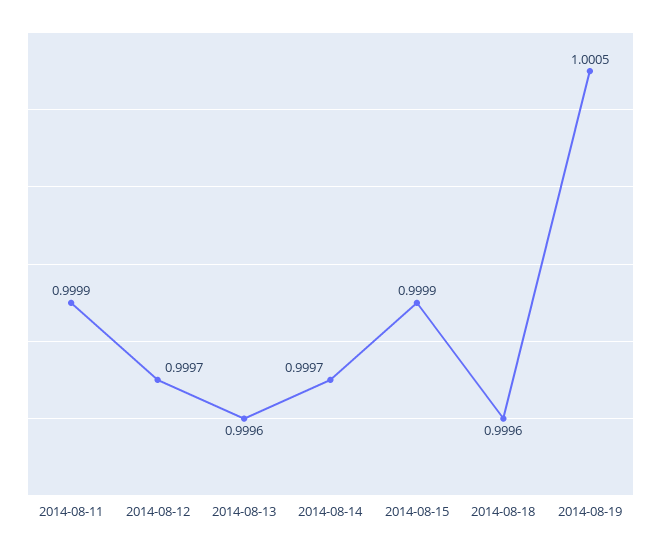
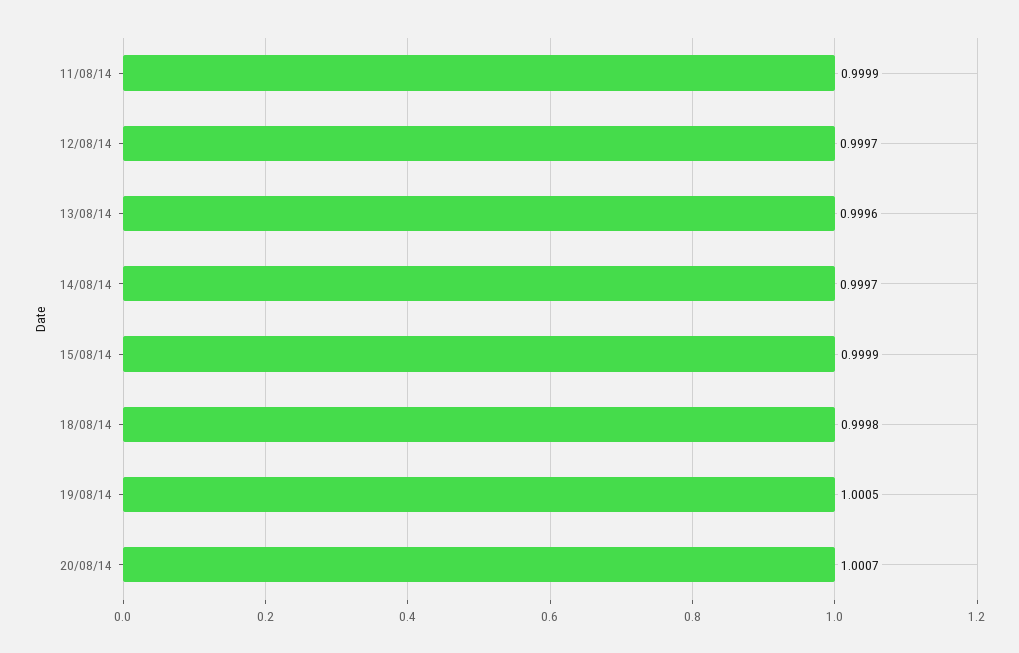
2014-08-18: 0.9996 -> 0.9998
20/08/14: none -> 1.0007

